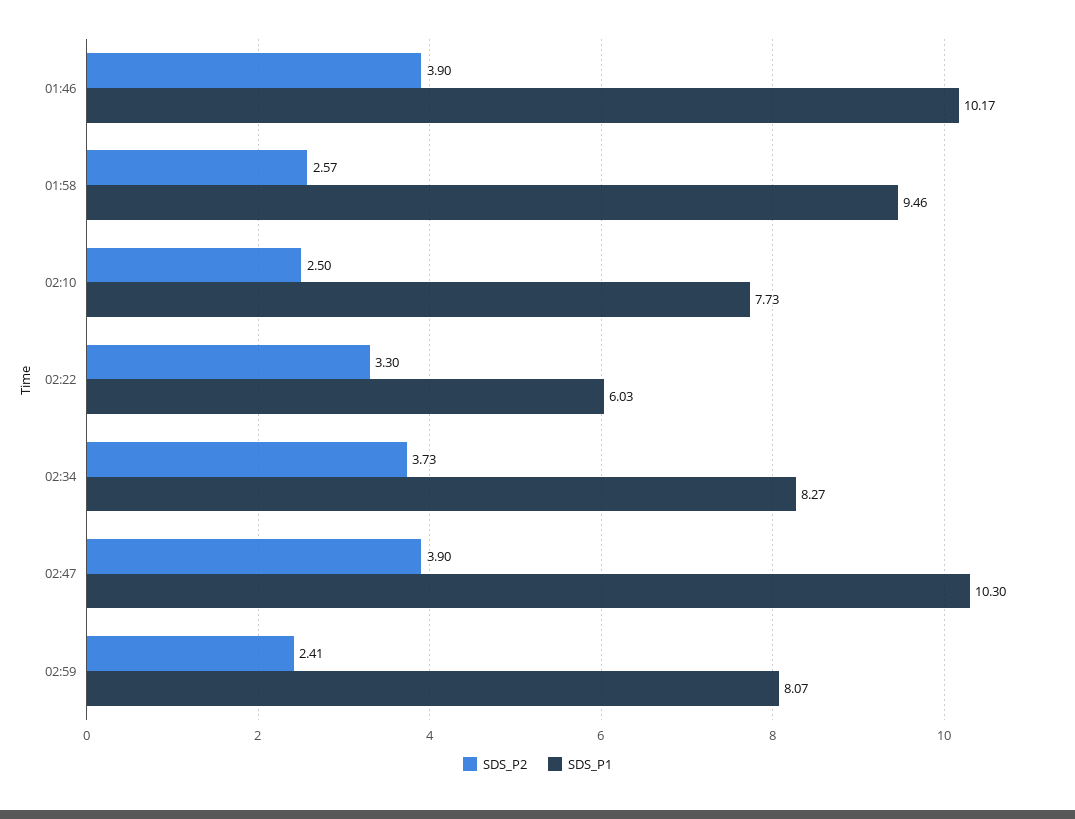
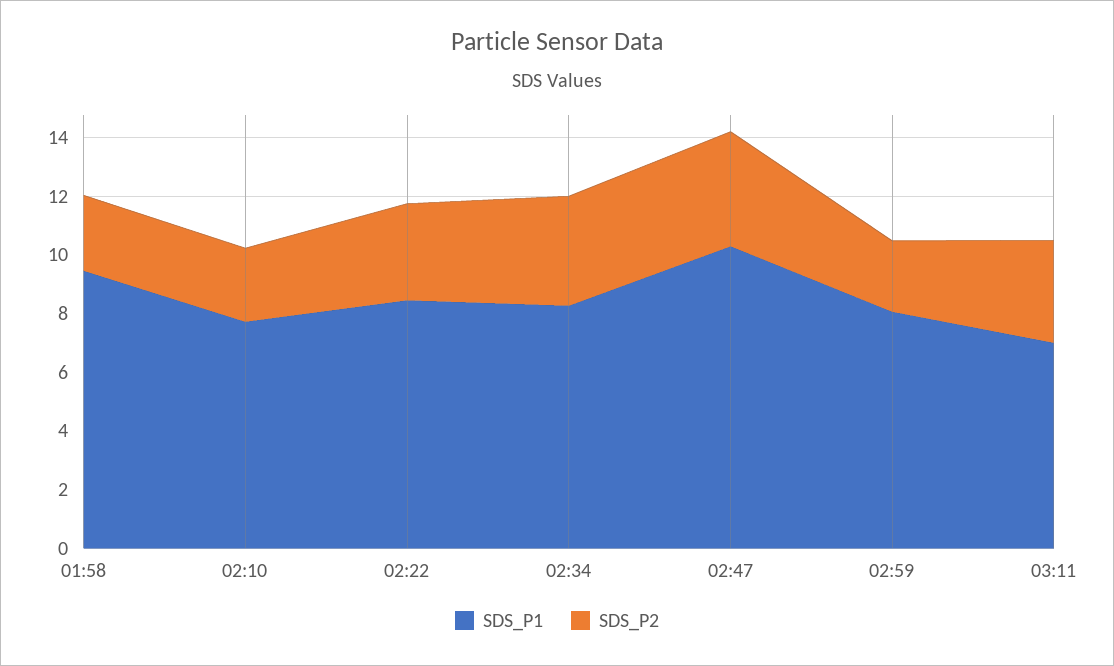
SDS_P2, 01:46: 3.9 -> none
SDS_P1, 01:46: 10.17 -> none
SDS_P1, 02:22: 6.03 -> 8.5
SDS_P1, 03:11: none -> 7
SDS_P2, 03:11: none -> 3.5

